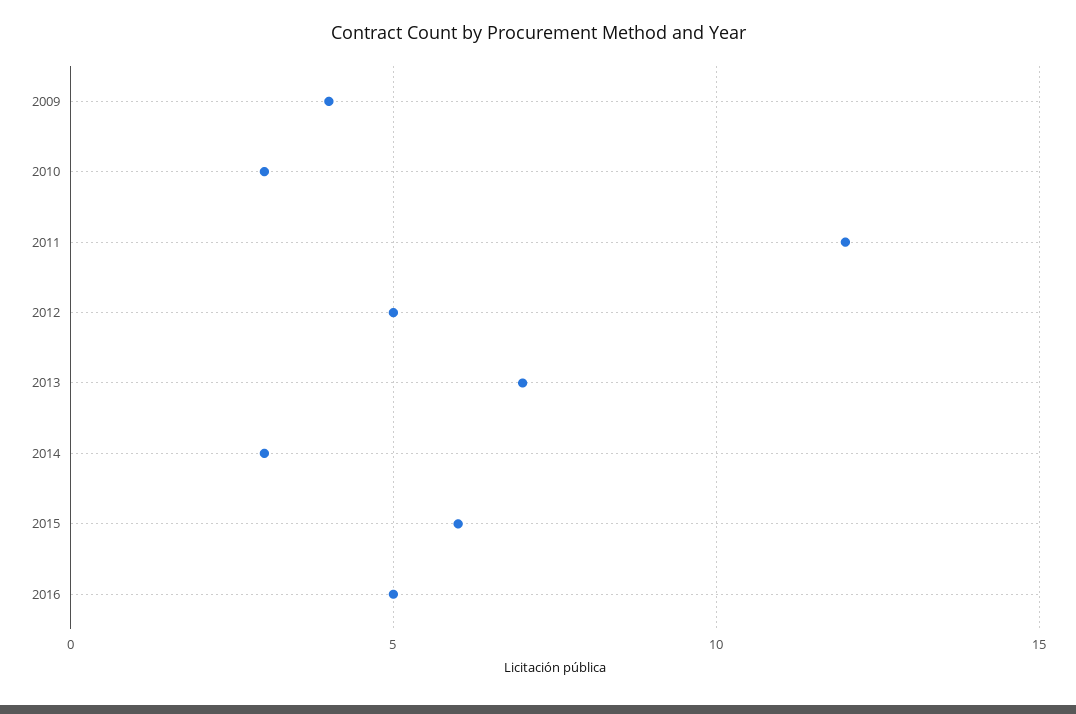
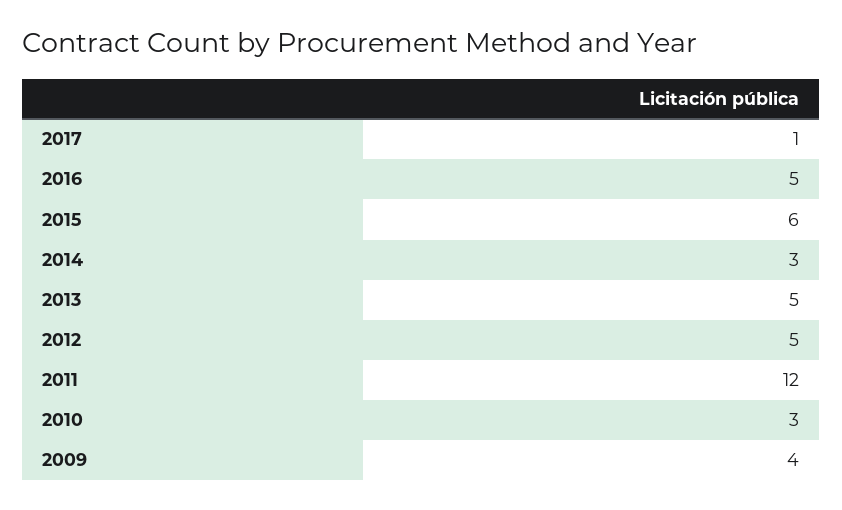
2013: 7 -> 5
2017: none -> 1

